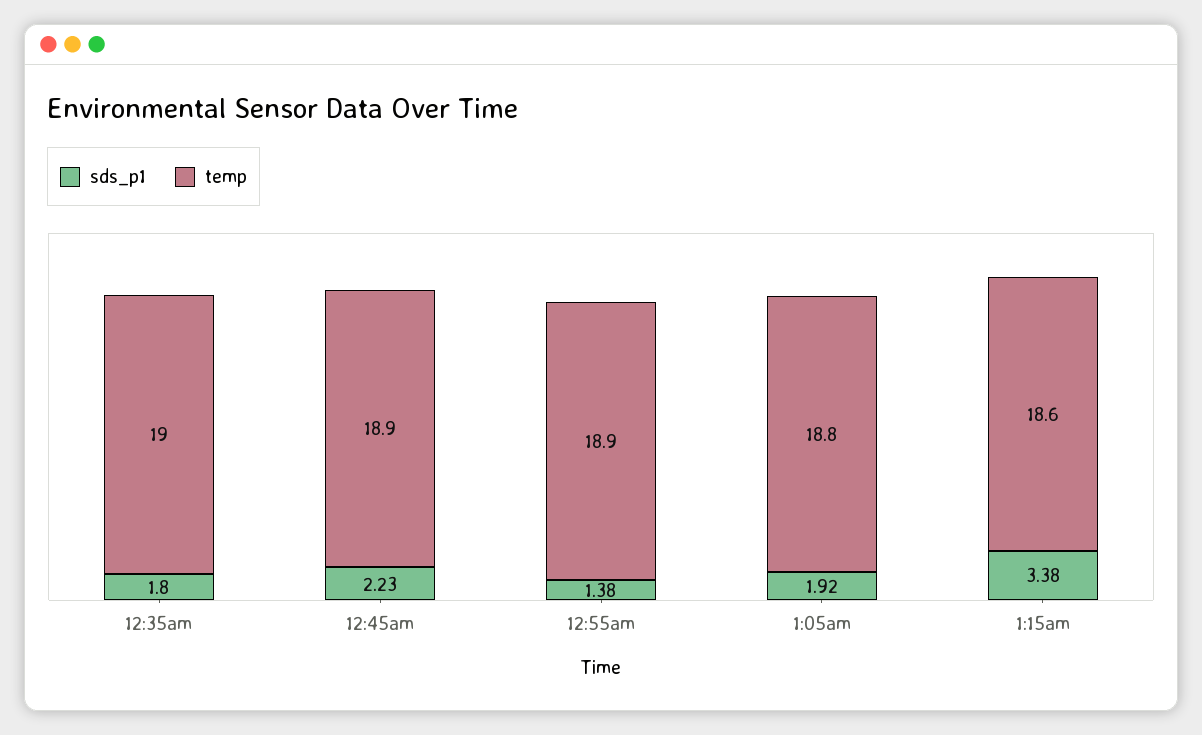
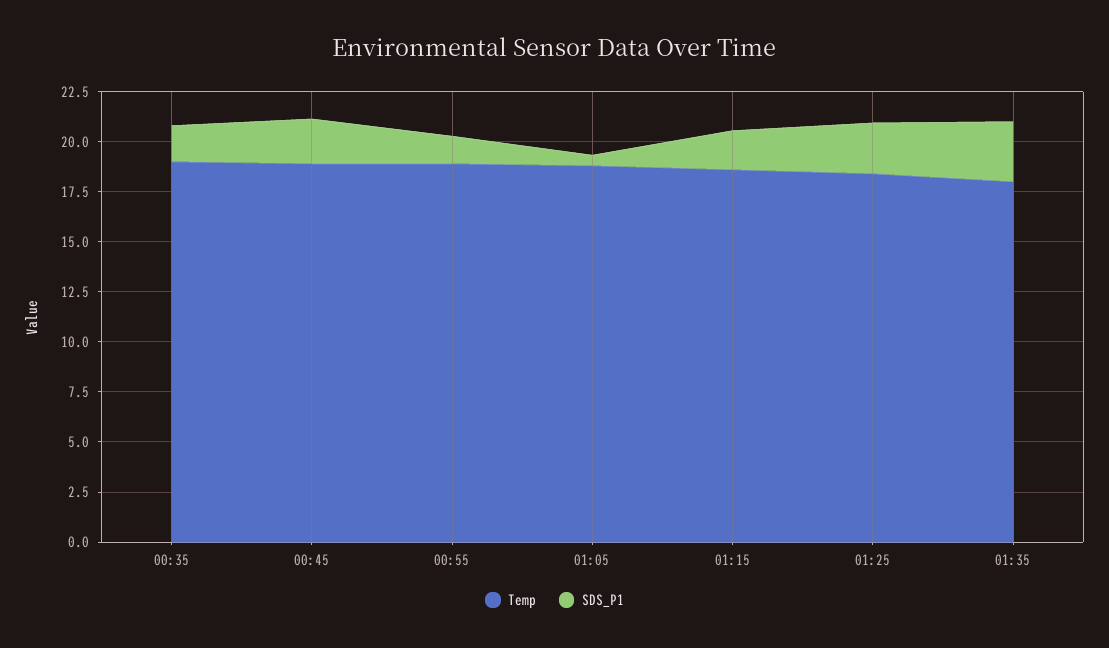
sds_p1, 1:05am: 1.92 -> 0.5
sds_p1, 1:15am: 3.38 -> 2
temp, 01:25: none -> 18.5
sds_p1, 01:25: none -> 2.5
temp, 01:35: none -> 18
sds_p1, 01:35: none -> 3

